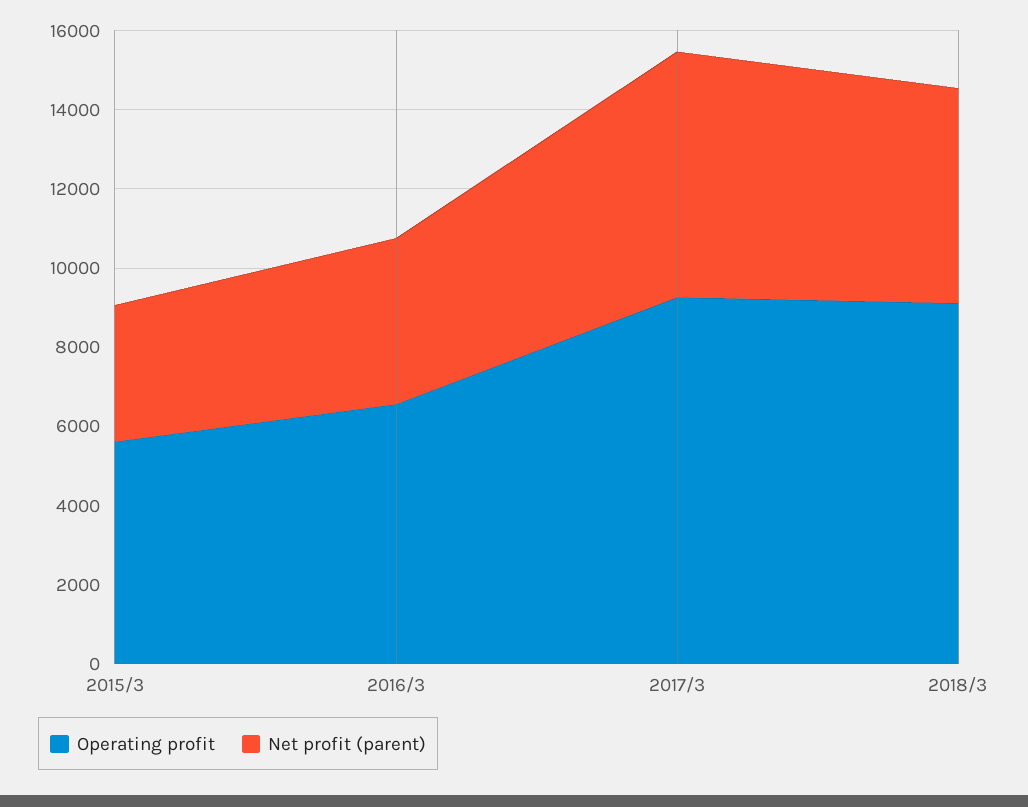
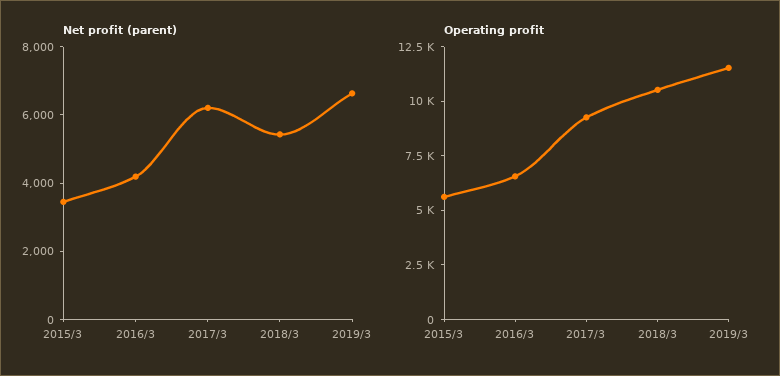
Operating profit, 2018/3: 9000 -> 10500
Net profit (parent), 2019/3: none -> 6500
Operating profit, 2019/3: none -> 11500

